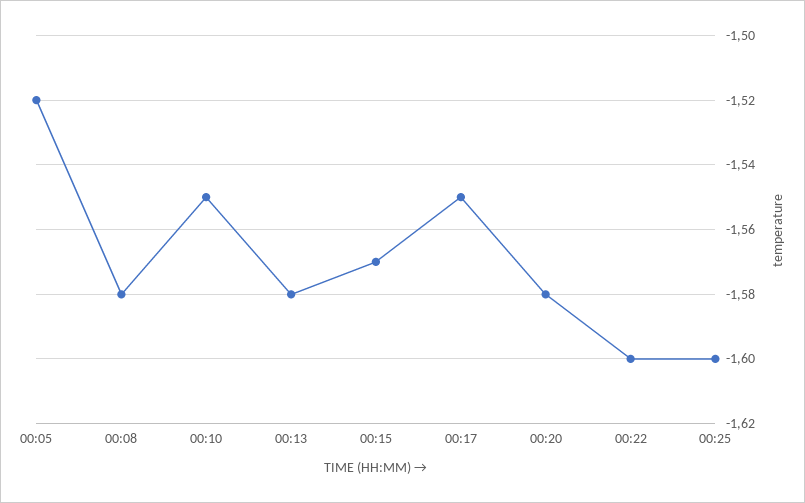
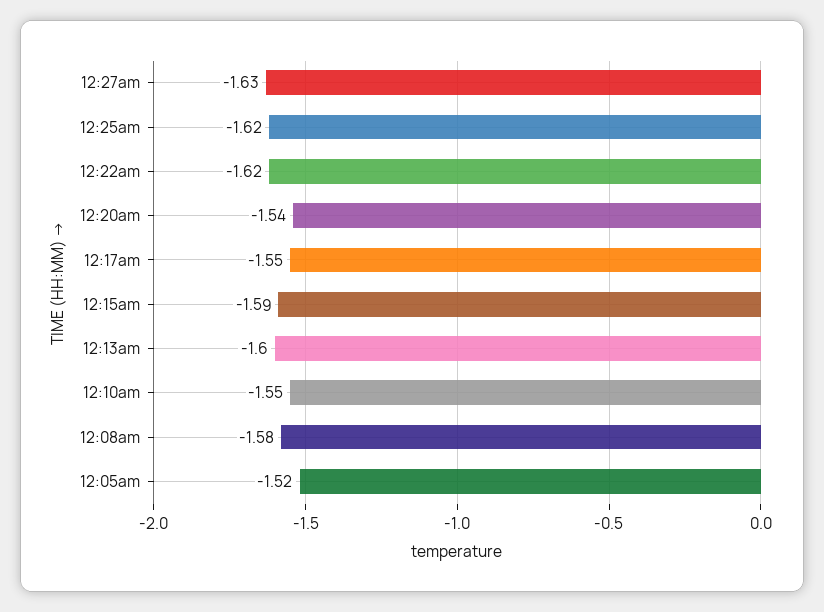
00:13: -1.58 -> -1.6
00:15: -1.57 -> -1.59
00:20: -1.58 -> -1.54
00:22: -1.6 -> -1.62
00:25: -1.6 -> -1.62
12:27am: none -> -1.63

